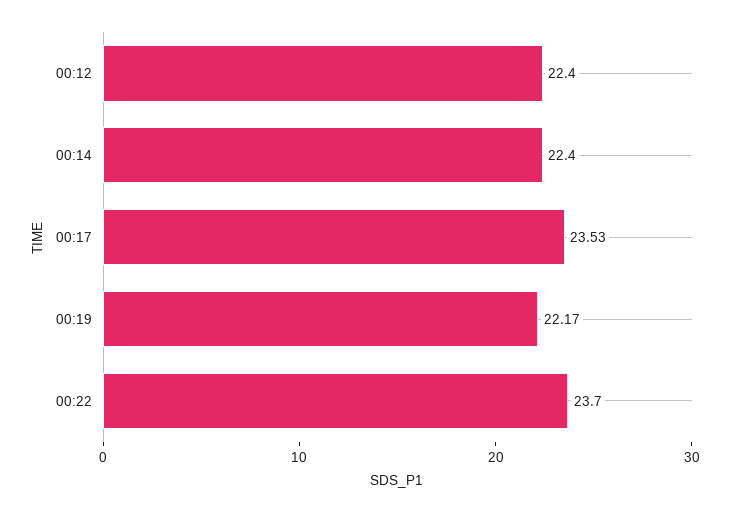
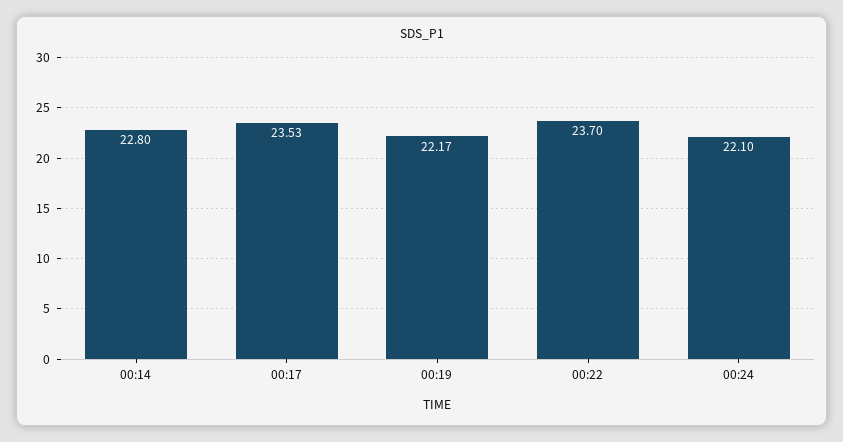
00:12: 22.4 -> none
00:14: 22.4 -> 22.8
00:24: none -> 22.1

